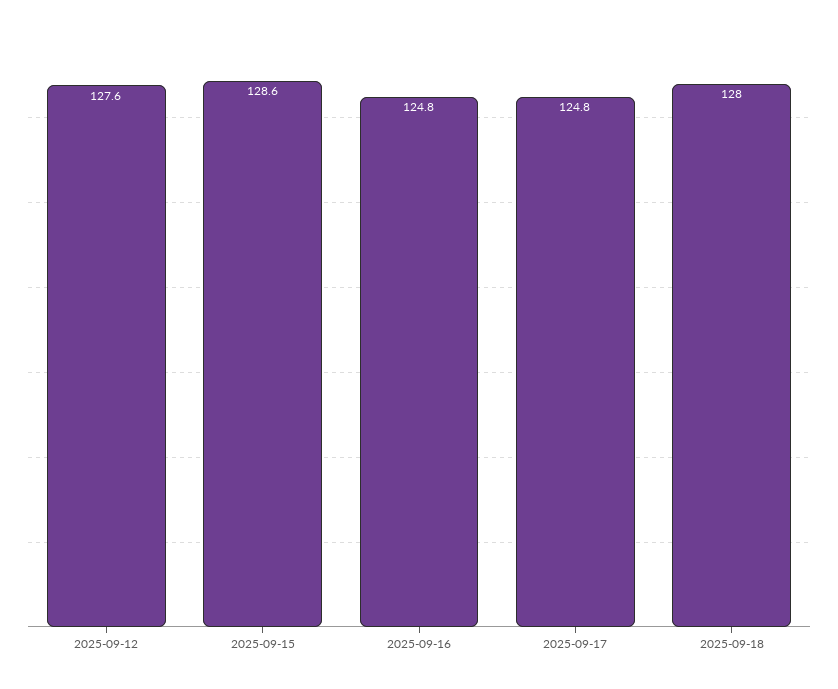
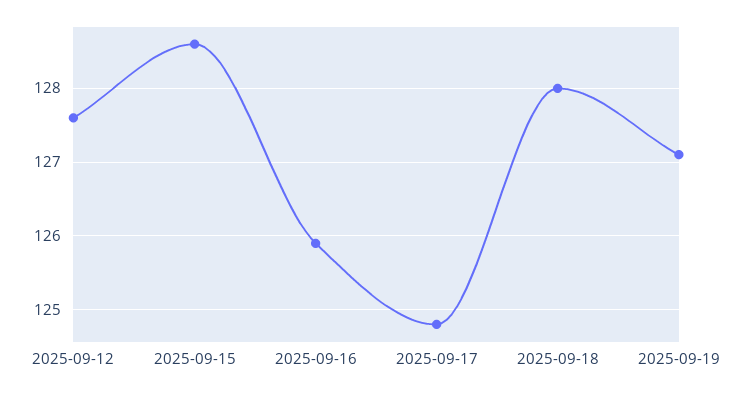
2025-09-16: 124.8 -> 125.9
2025-09-19: none -> 127.1

